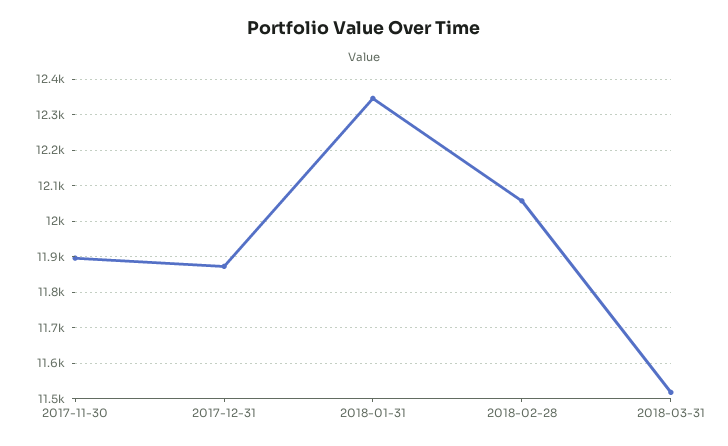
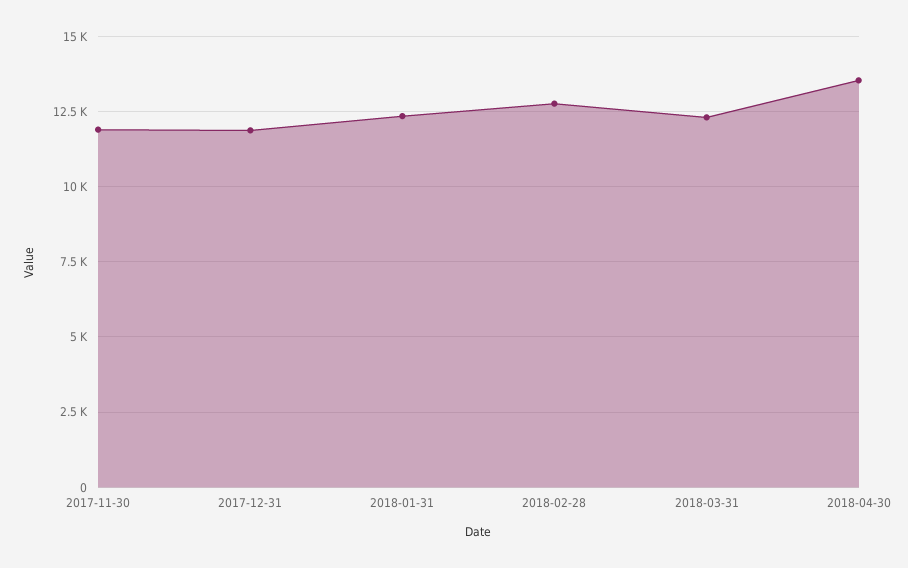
2018-02-28: 12060 -> 12750
2018-03-31: 11520 -> 12250
2018-04-30: none -> 13500

